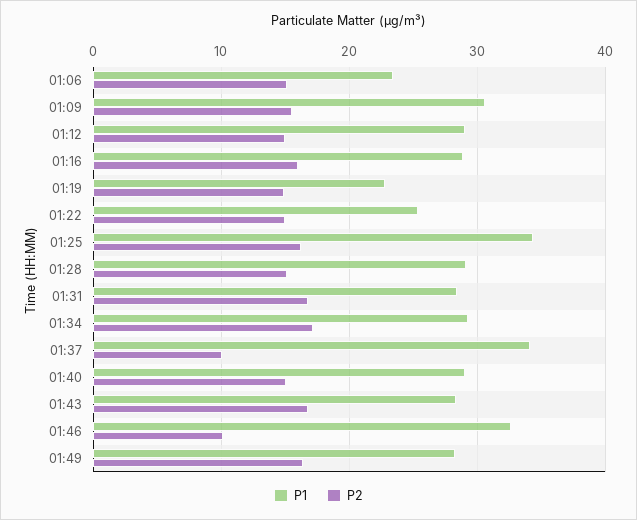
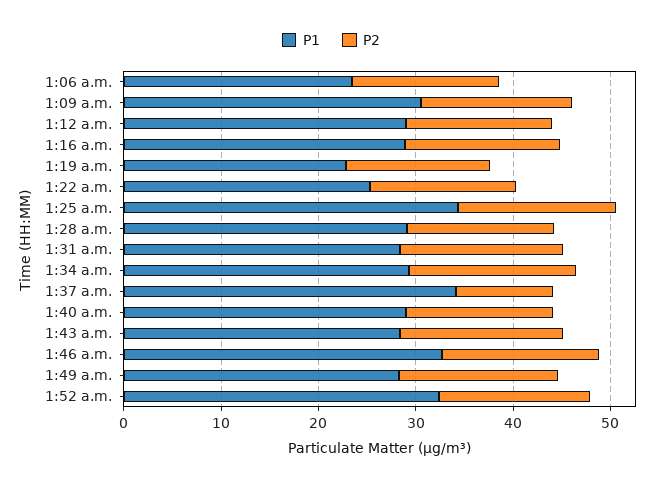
P2, 01:46: 10 -> 16
P1, 1:52 a.m.: none -> 32
P2, 1:52 a.m.: none -> 16

